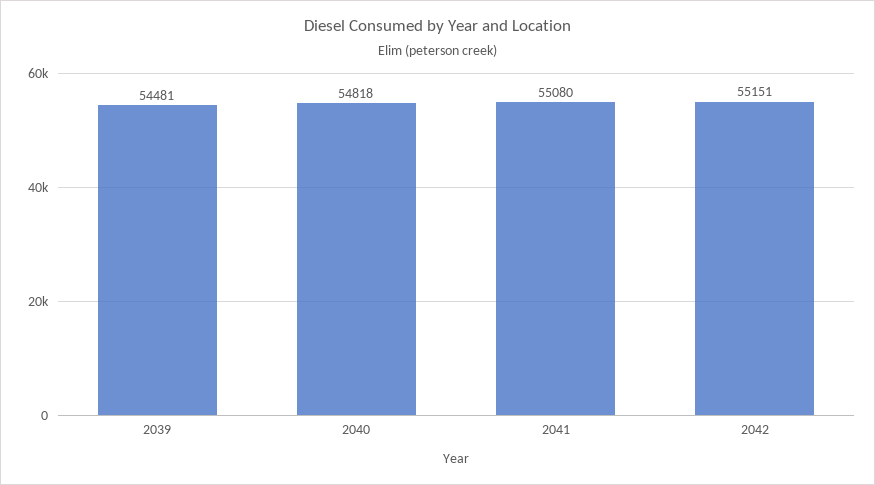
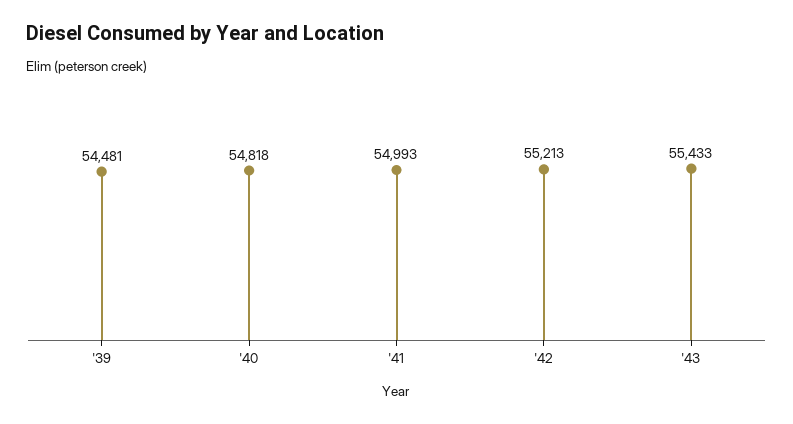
2041: 55080 -> 54993
2042: 55151 -> 55213
'43: none -> 55433

